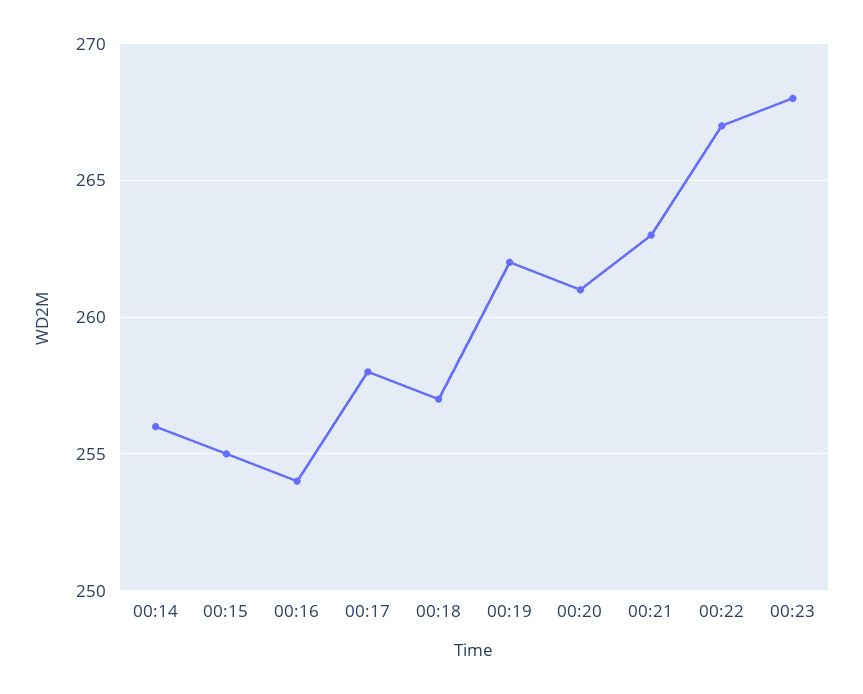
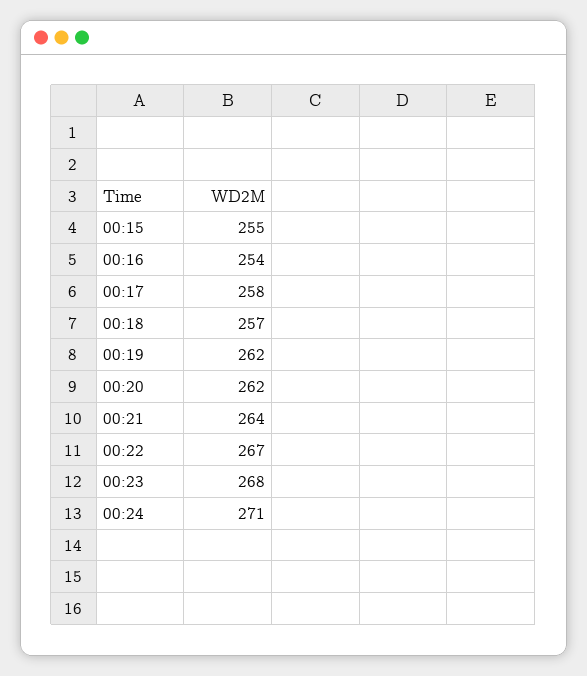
00:14: 256 -> none
00:20: 261 -> 262
00:21: 263 -> 264
00:24: none -> 271

